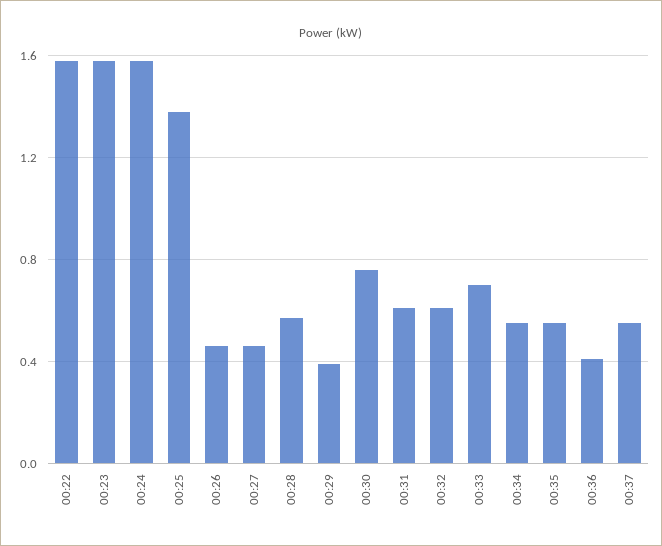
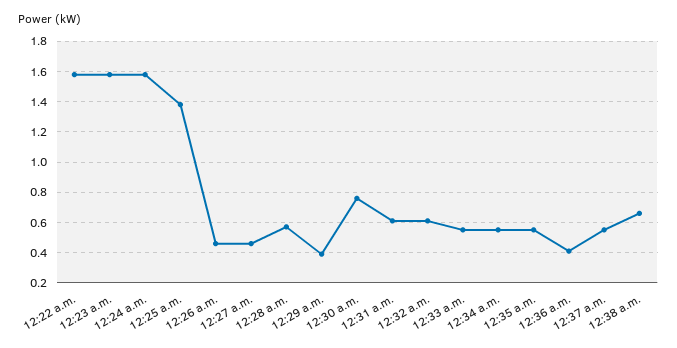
00:33: 0.7 -> 0.55
12:38 a.m.: none -> 0.65

